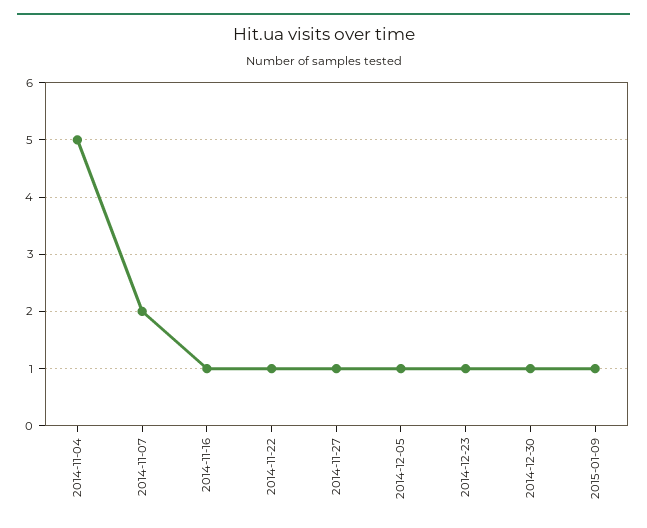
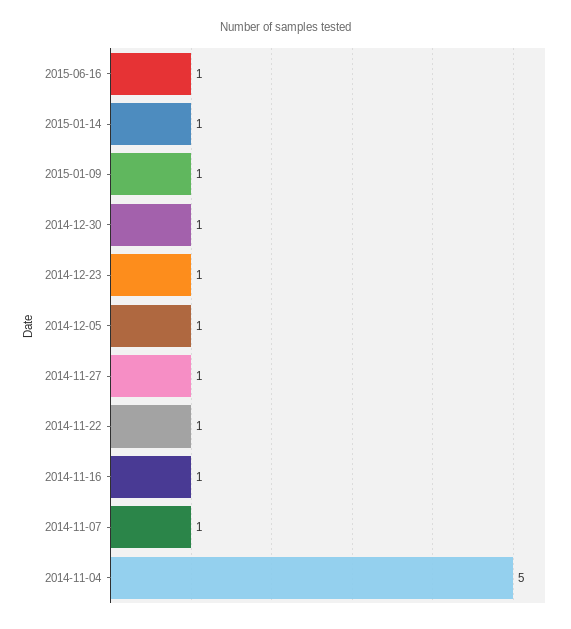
2014-11-07: 2 -> 1
2015-06-16: none -> 1
2015-01-14: none -> 1

